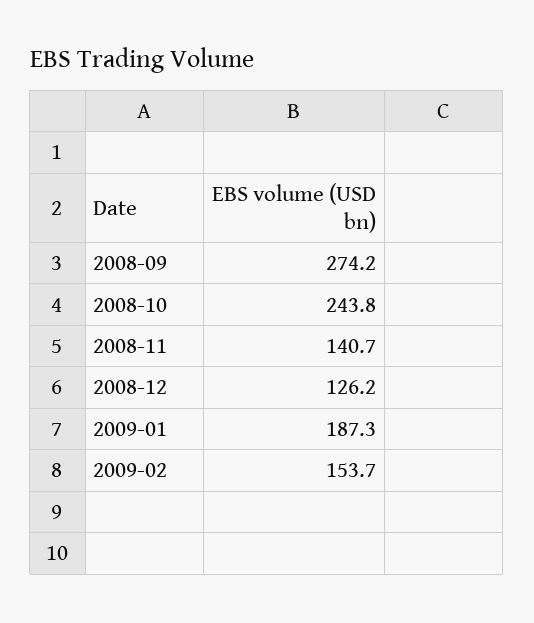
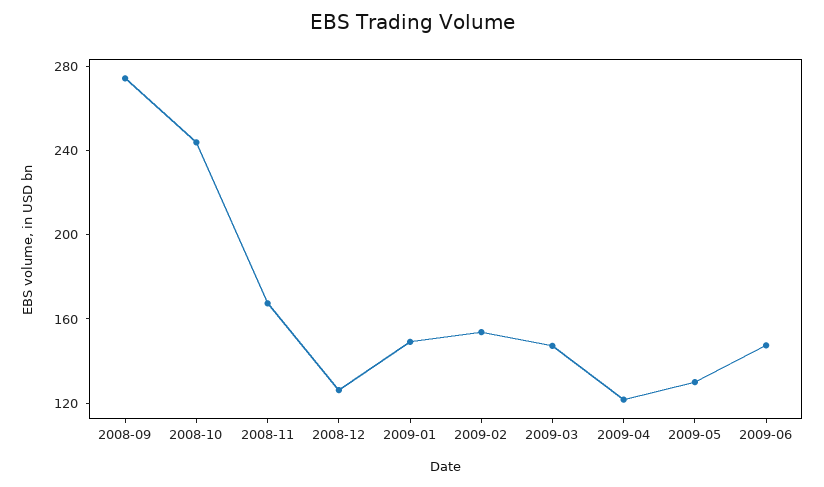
2008-11: 140.7 -> 170
2009-01: 187.3 -> 150
2009-03: none -> 150
2009-04: none -> 120
2009-05: none -> 130
2009-06: none -> 150

